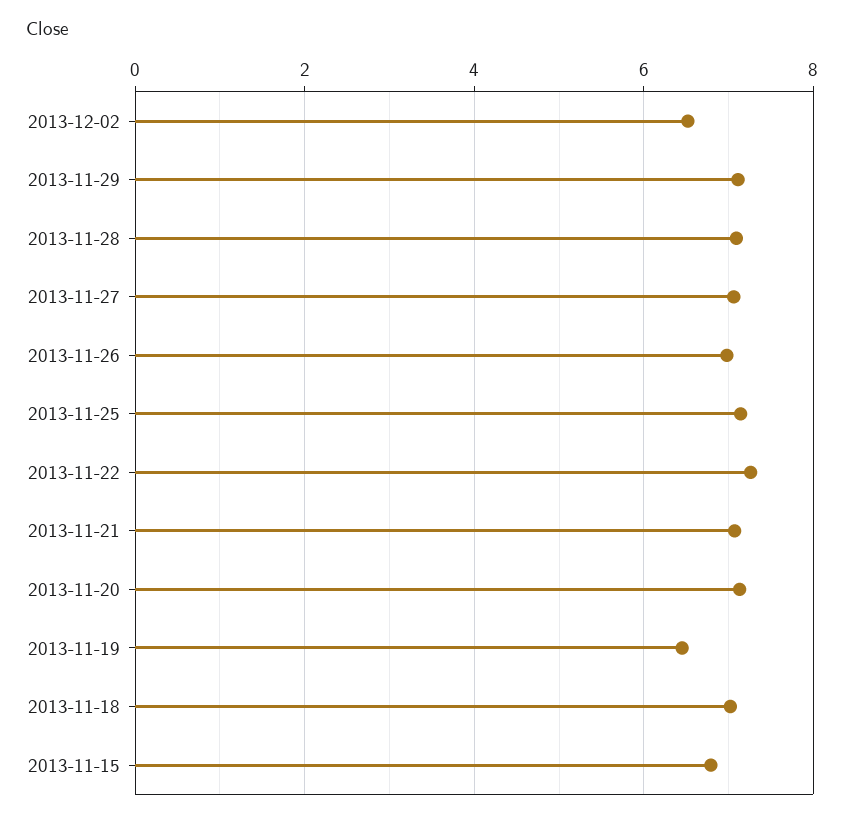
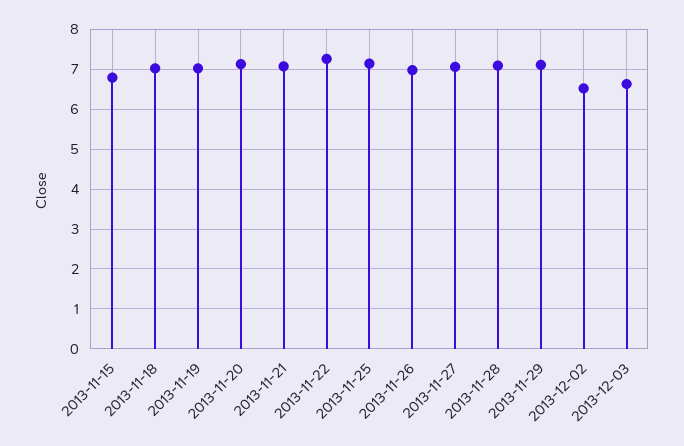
2013-11-19: 6.4 -> 7
2013-12-03: none -> 6.6

